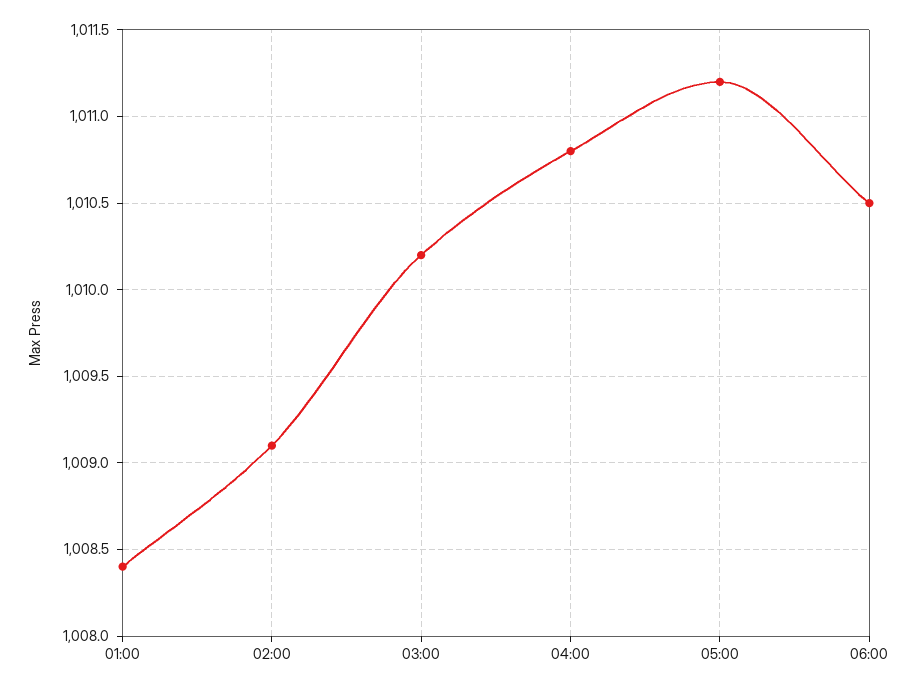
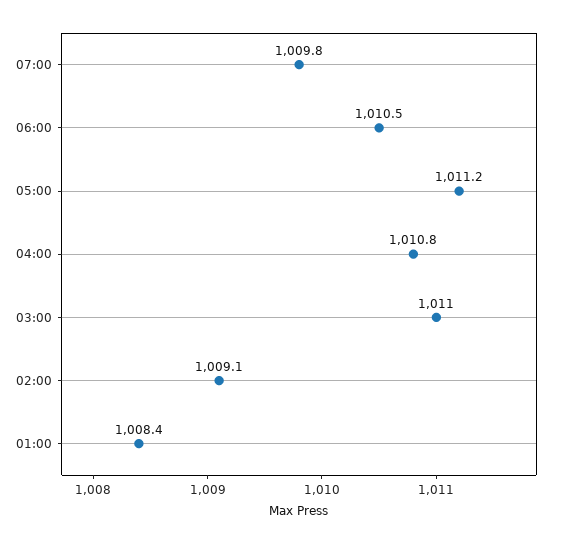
03:00: 1010.2 -> 1011
07:00: none -> 1009.8

